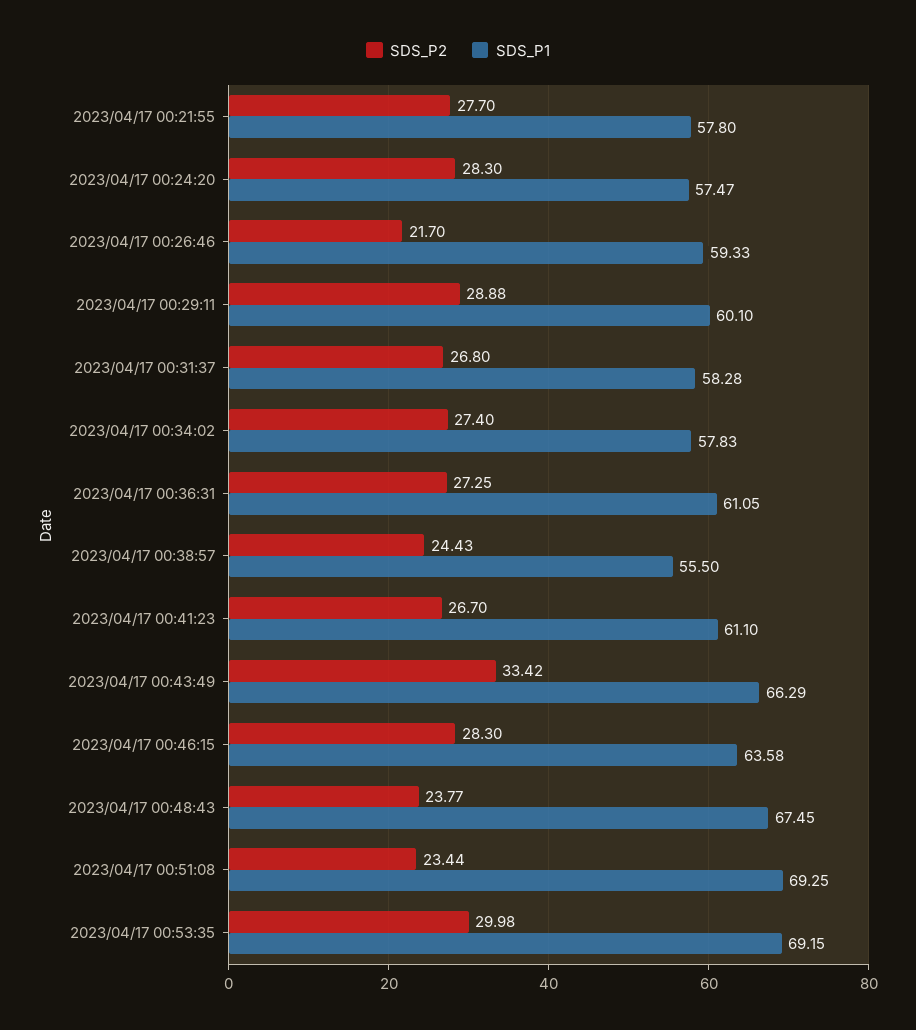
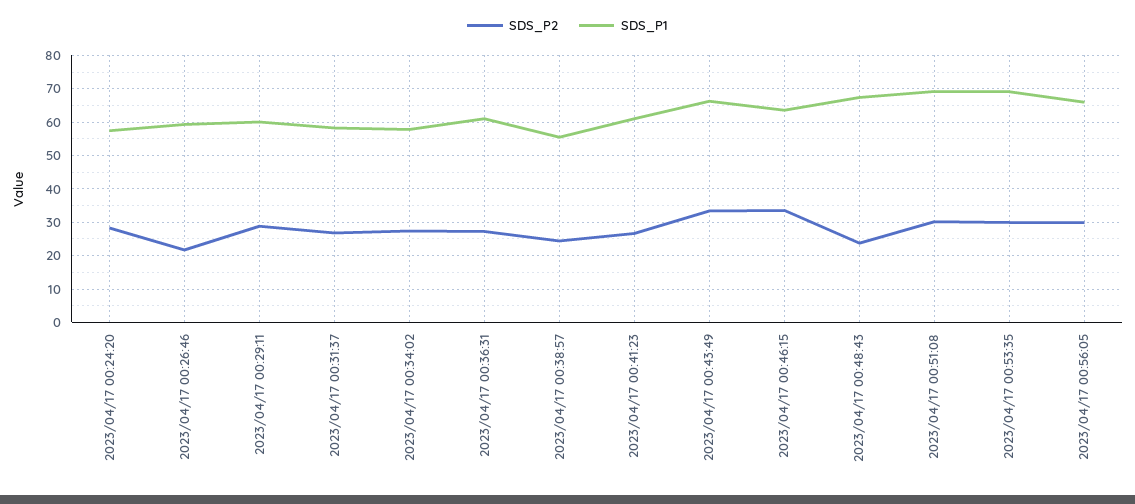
SDS_P2, 2023/04/17 00:21:55: 27.7 -> none
SDS_P1, 2023/04/17 00:21:55: 57.8 -> none
SDS_P2, 2023/04/17 00:46:15: 28.3 -> 34
SDS_P2, 2023/04/17 00:51:08: 23.44 -> 30
SDS_P2, 2023/04/17 00:56:05: none -> 30
SDS_P1, 2023/04/17 00:56:05: none -> 66

